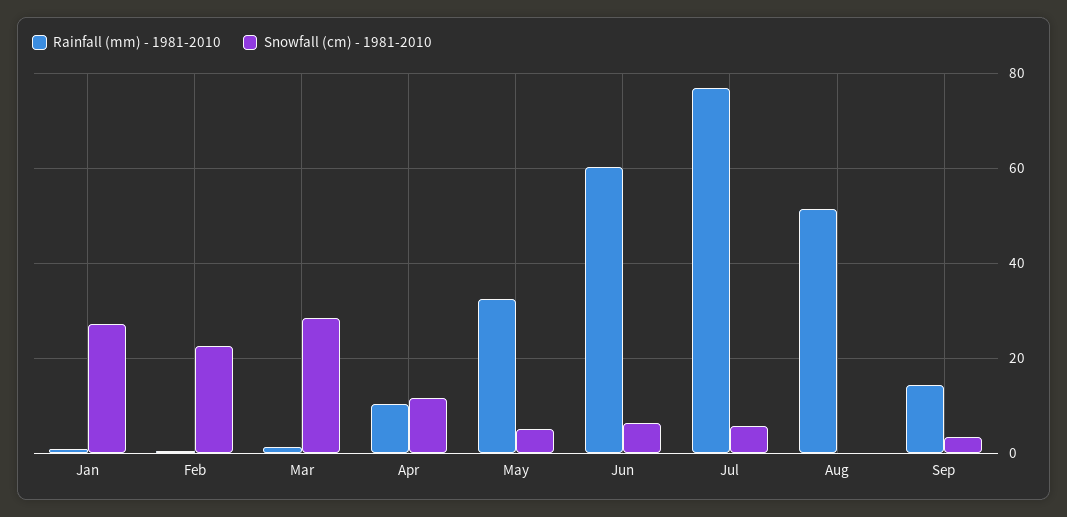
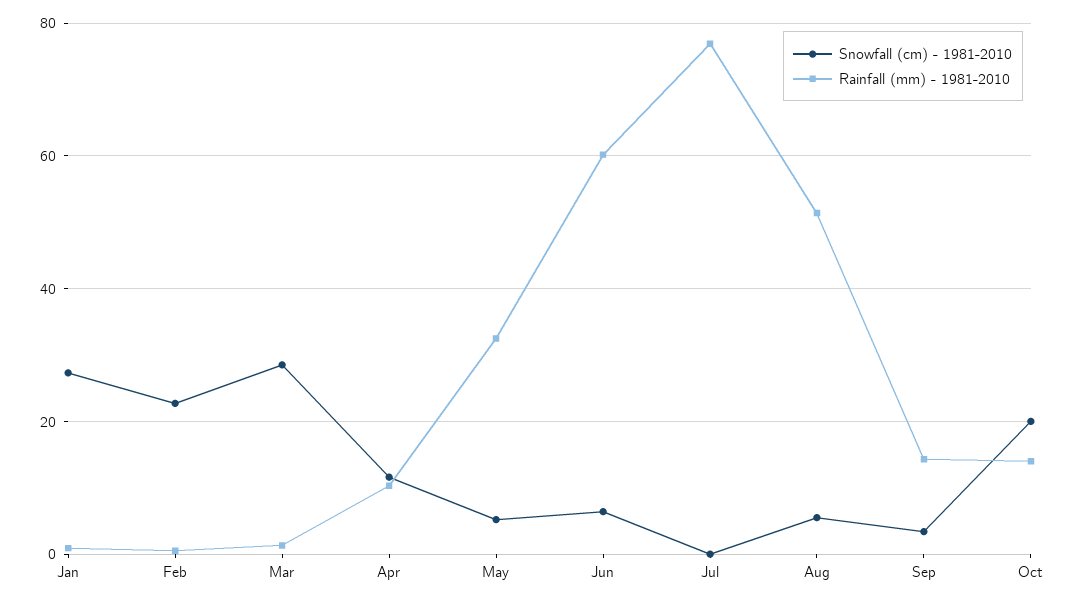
Snowfall (cm) - 1981-2010, Jul: 6 -> 0
Snowfall (cm) - 1981-2010, Aug: 0 -> 6
Snowfall (cm) - 1981-2010, Oct: none -> 20
Rainfall (mm) - 1981-2010, Oct: none -> 14

